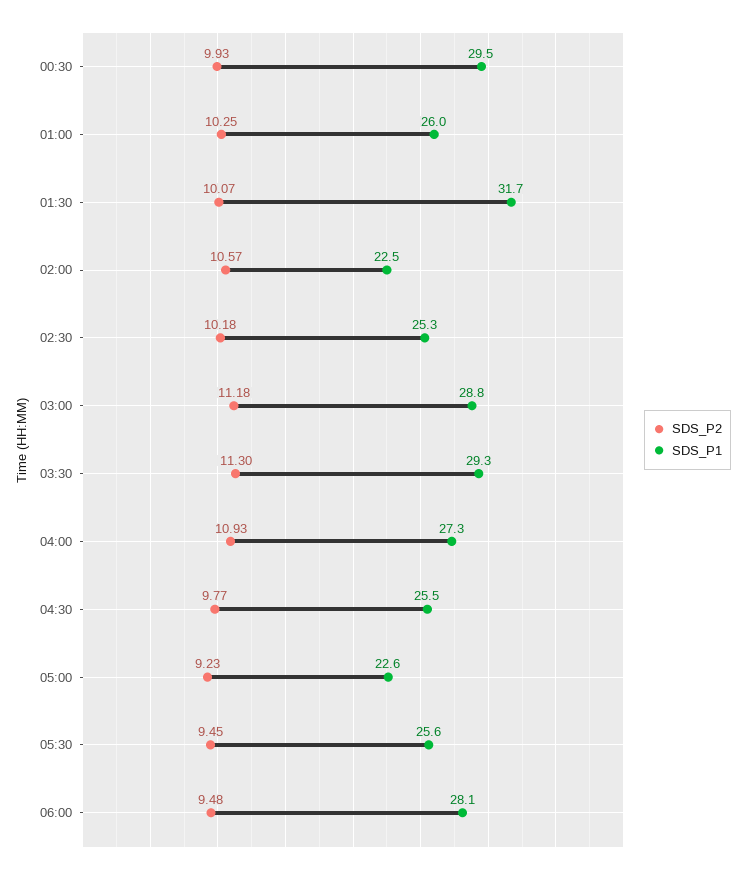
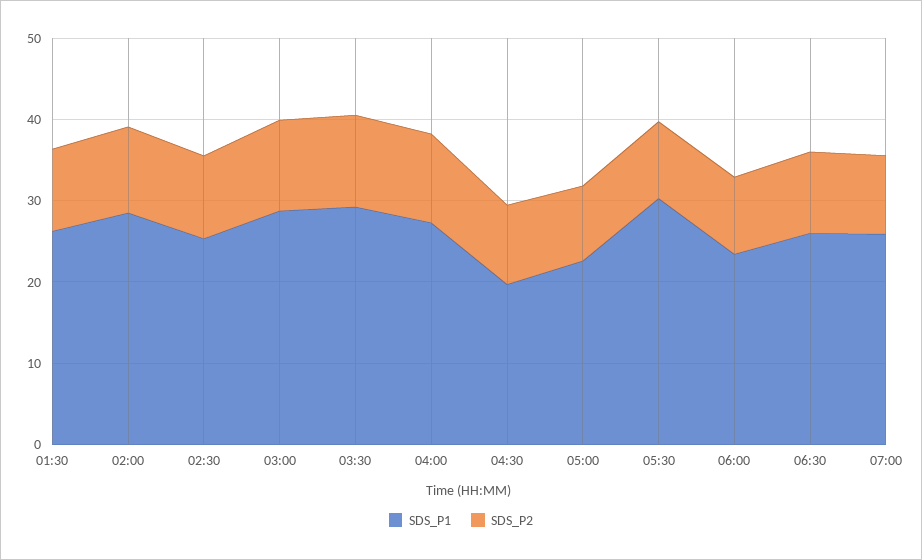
SDS_P2, 00:30: 9.93 -> none
SDS_P1, 00:30: 29.5 -> none
SDS_P2, 01:00: 10.25 -> none
SDS_P1, 01:00: 26 -> none
SDS_P1, 01:30: 31.7 -> 26
SDS_P1, 02:00: 22.5 -> 28
SDS_P1, 04:30: 25.5 -> 20
SDS_P1, 05:30: 25.6 -> 30
SDS_P1, 06:00: 28.1 -> 24
SDS_P1, 06:30: none -> 26
SDS_P2, 06:30: none -> 10
SDS_P1, 07:00: none -> 26
SDS_P2, 07:00: none -> 10

